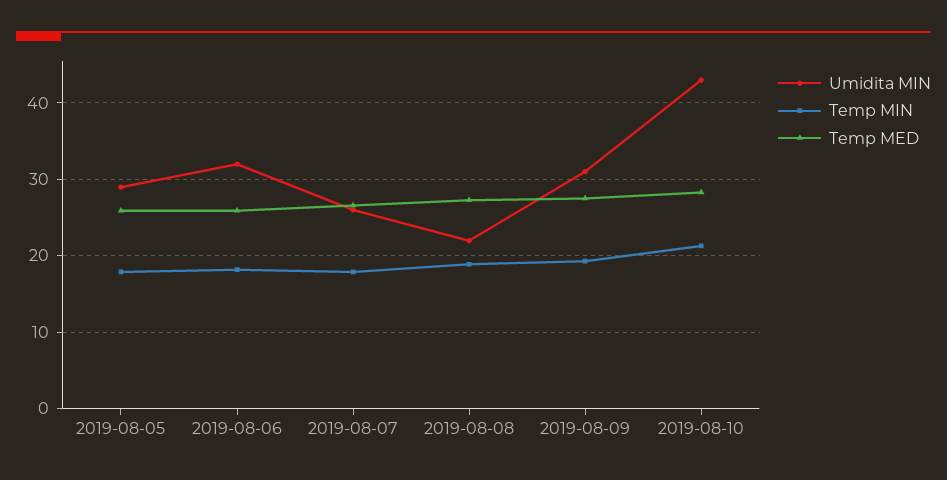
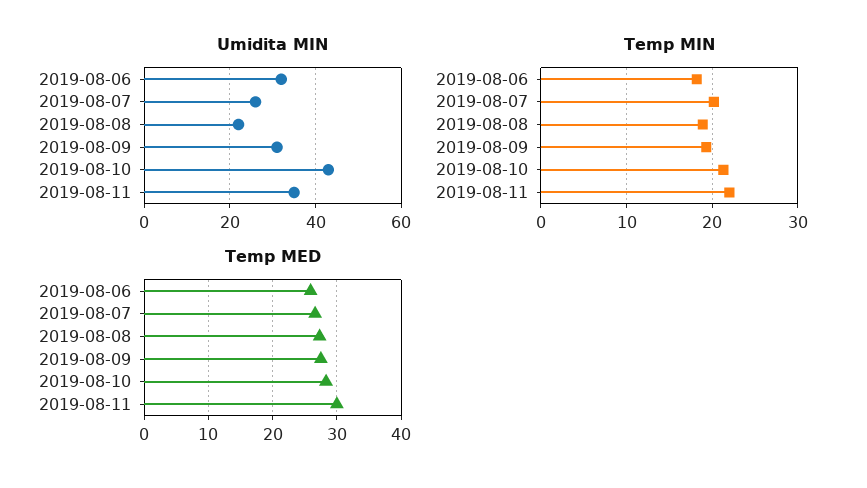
Umidita MIN, 2019-08-05: 29 -> none
Temp MIN, 2019-08-05: 18 -> none
Temp MED, 2019-08-05: 26 -> none
Temp MIN, 2019-08-07: 18 -> 20
Umidita MIN, 2019-08-11: none -> 35
Temp MIN, 2019-08-11: none -> 22
Temp MED, 2019-08-11: none -> 30

